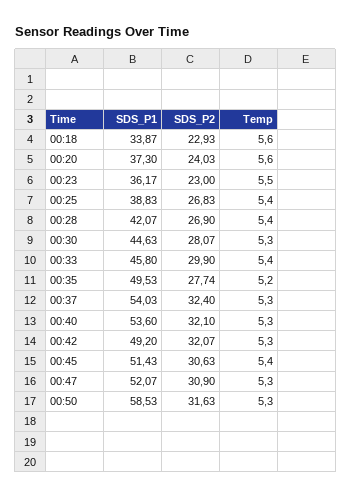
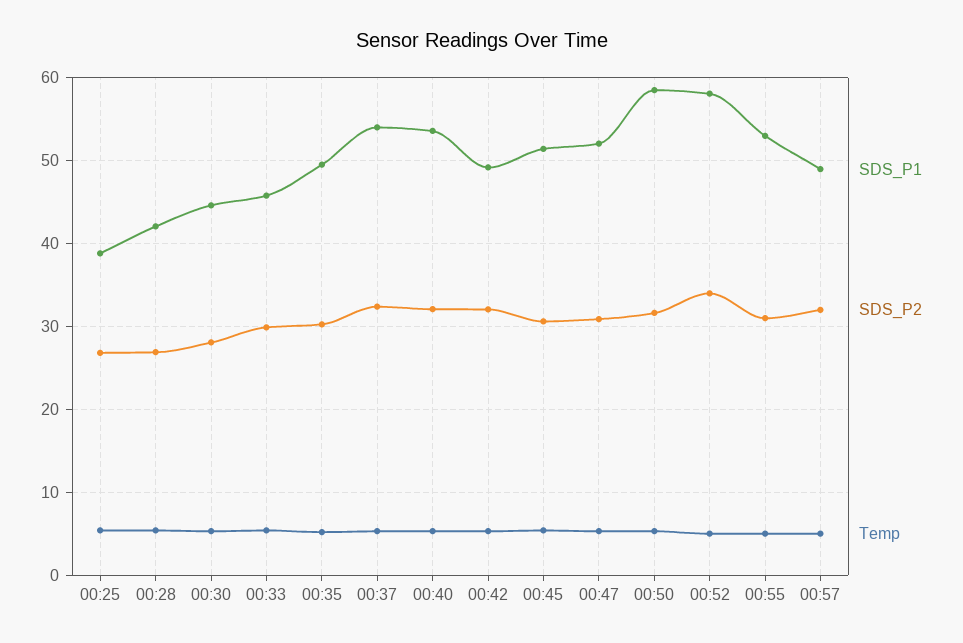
SDS_P1, 00:18: 33.87 -> none
SDS_P2, 00:18: 22.93 -> none
Temp, 00:18: 5.6 -> none
SDS_P1, 00:20: 37.3 -> none
SDS_P2, 00:20: 24.03 -> none
Temp, 00:20: 5.6 -> none
SDS_P1, 00:23: 36.17 -> none
SDS_P2, 00:23: 23 -> none
Temp, 00:23: 5.5 -> none
SDS_P2, 00:35: 27.74 -> 30
SDS_P1, 00:52: none -> 58
SDS_P2, 00:52: none -> 34
Temp, 00:52: none -> 5
SDS_P1, 00:55: none -> 53
SDS_P2, 00:55: none -> 31
Temp, 00:55: none -> 5
SDS_P1, 00:57: none -> 49
SDS_P2, 00:57: none -> 32
Temp, 00:57: none -> 5

